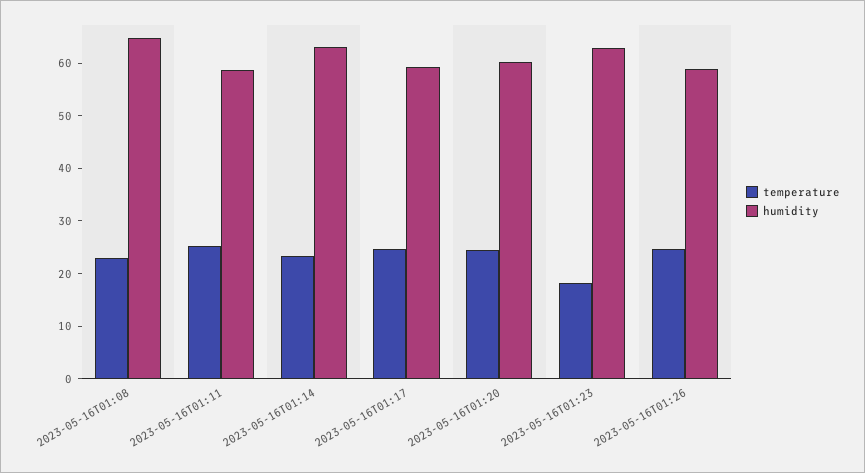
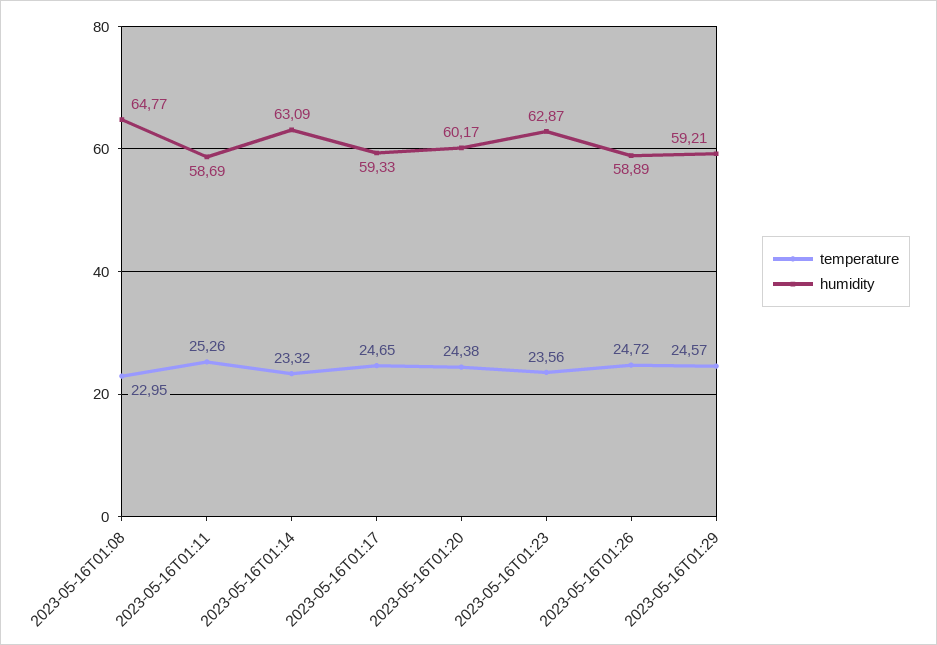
temperature, 2023-05-16T01:23: 18 -> 23.56
temperature, 2023-05-16T01:29: none -> 24.57
humidity, 2023-05-16T01:29: none -> 59.21

